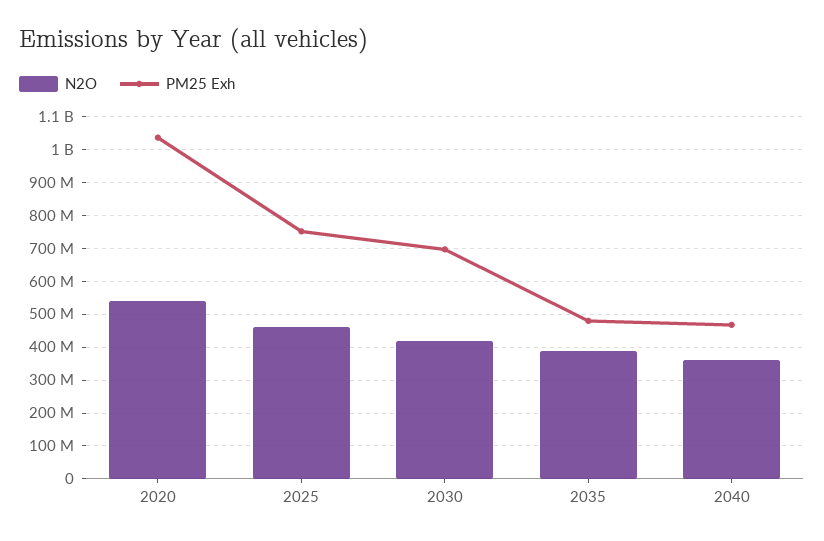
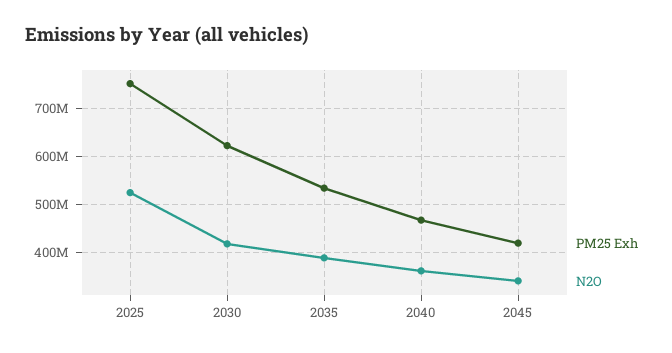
N2O, 2020: 540000000 -> none
PM25 Exh, 2020: 1040000000 -> none
N2O, 2025: 460000000 -> 520000000
PM25 Exh, 2030: 700000000 -> 620000000
PM25 Exh, 2035: 480000000 -> 540000000
PM25 Exh, 2045: none -> 420000000
N2O, 2045: none -> 340000000

